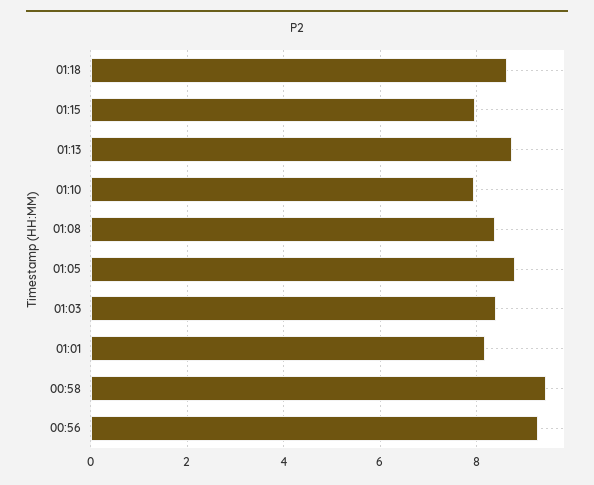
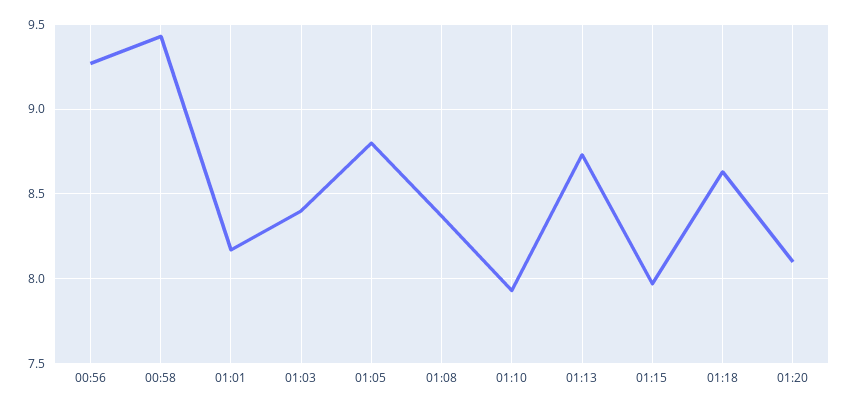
01:20: none -> 8.1

